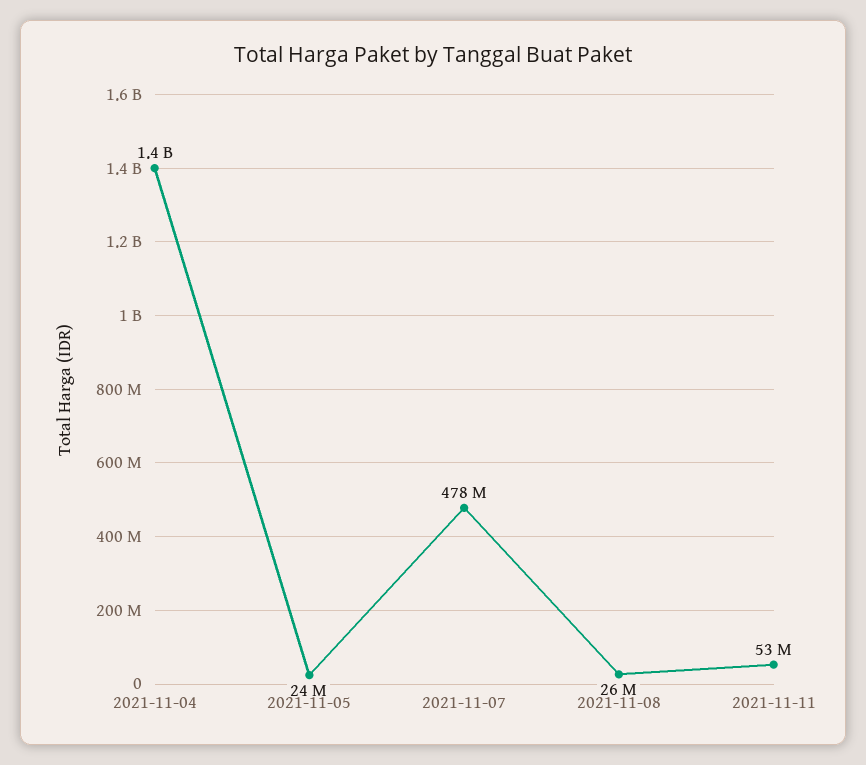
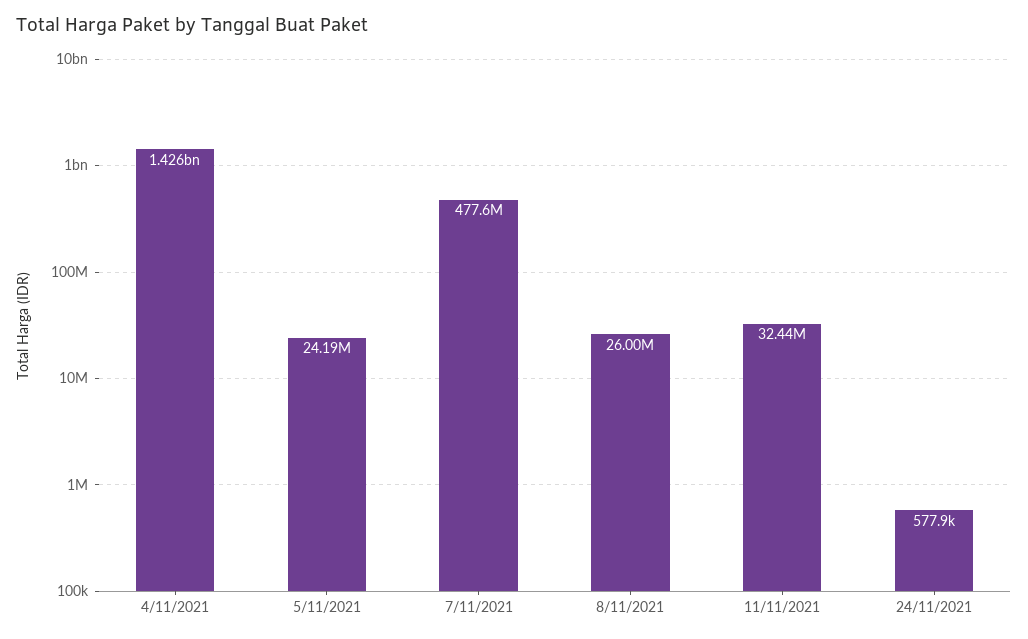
2021-11-11: 53000000 -> 32440000
24/11/2021: none -> 577900

